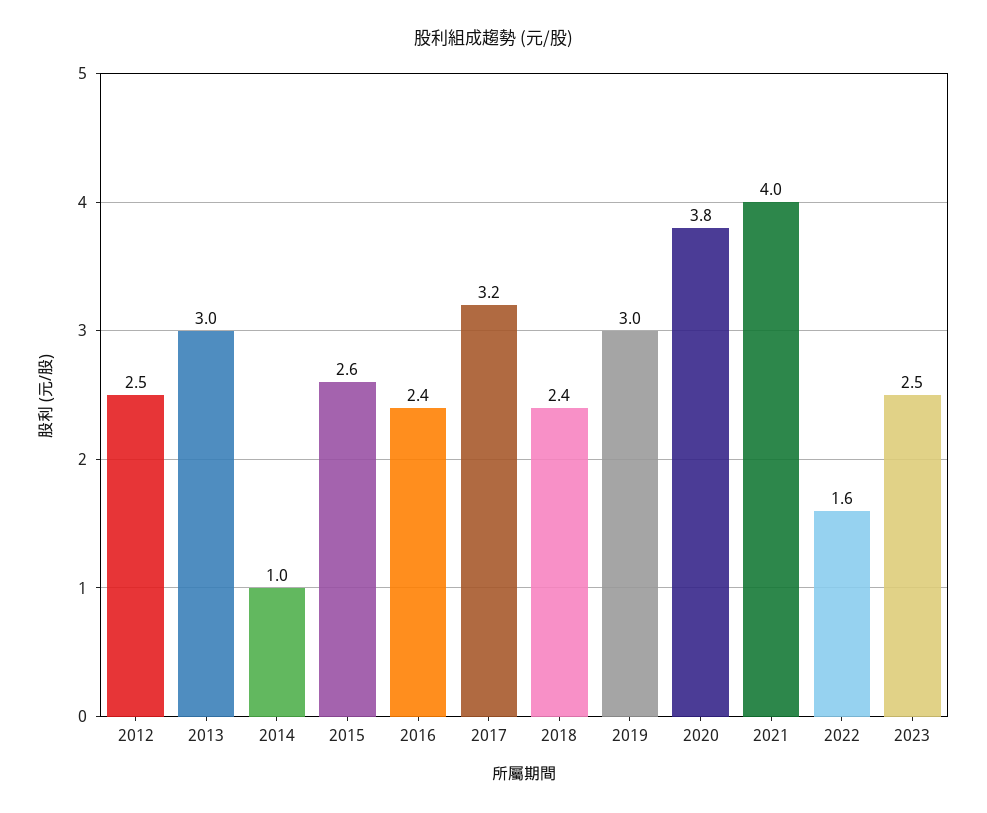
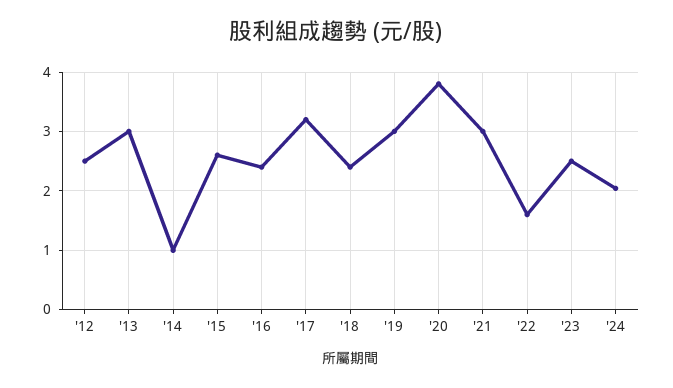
2021: 4 -> 3
'24: none -> 2

